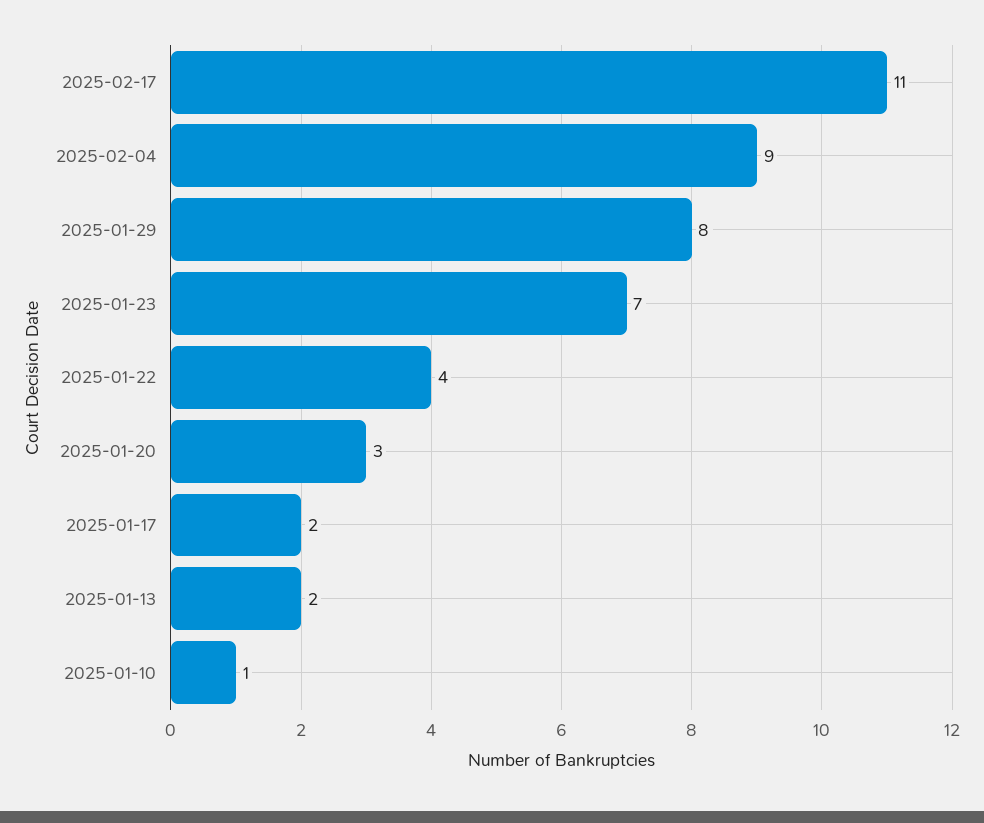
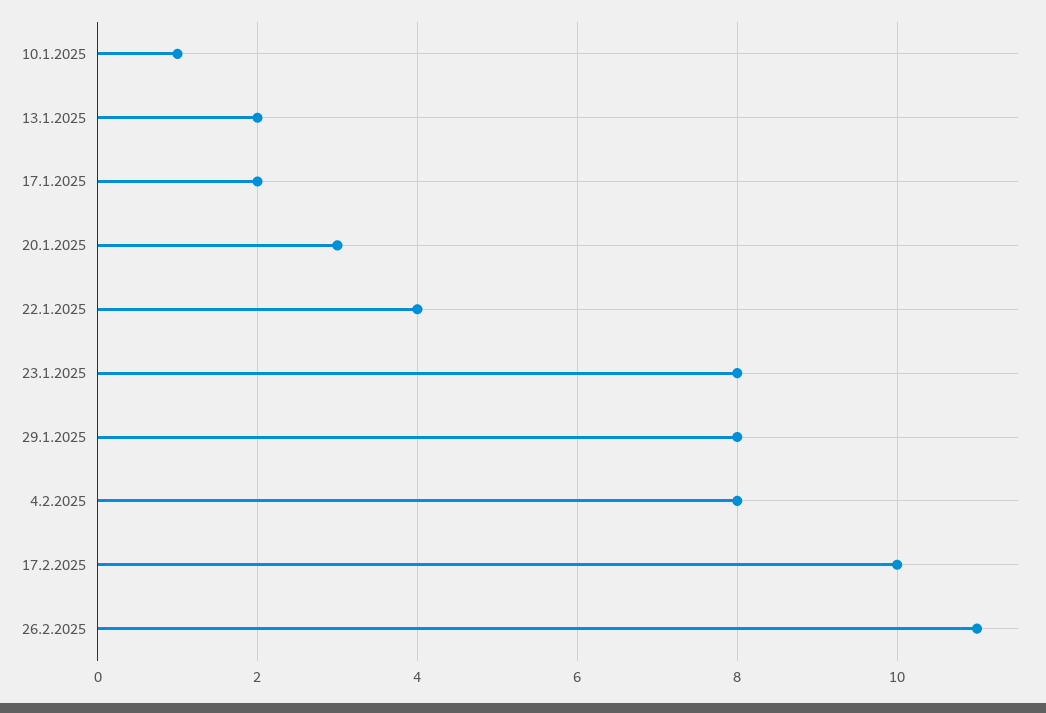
2025-02-17: 11 -> 10
2025-02-04: 9 -> 8
2025-01-23: 7 -> 8
26.2.2025: none -> 11

